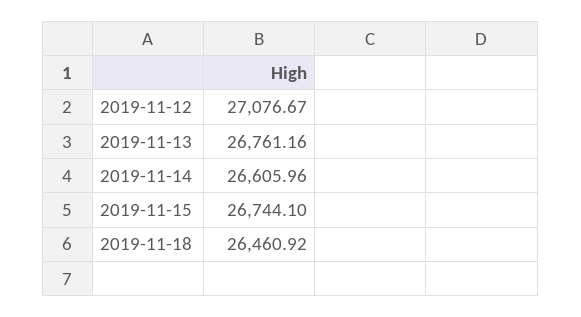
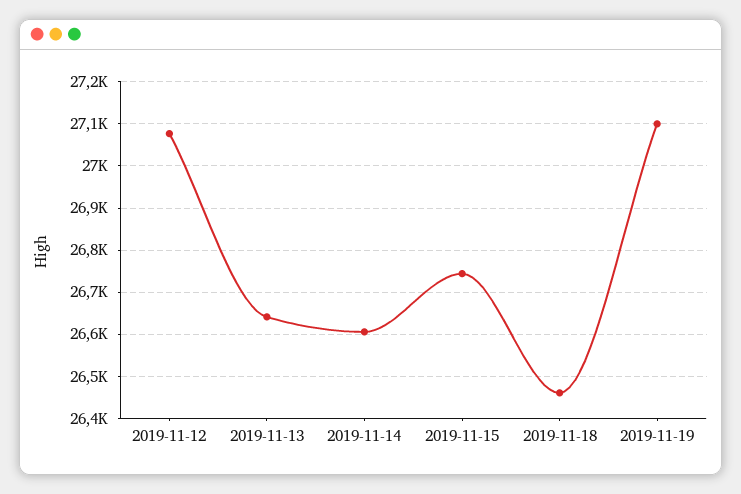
2019-11-13: 26761.16 -> 26640
2019-11-19: none -> 27100

